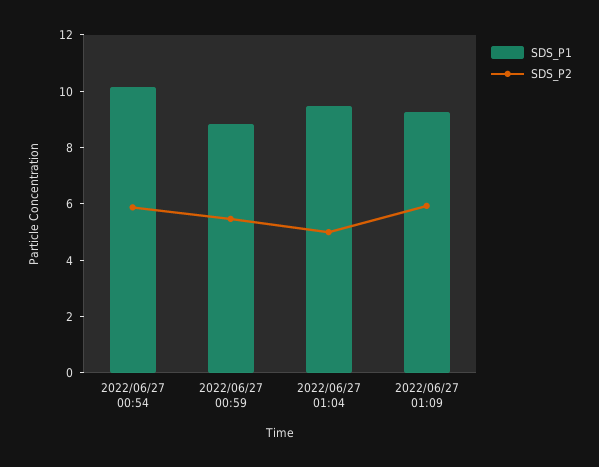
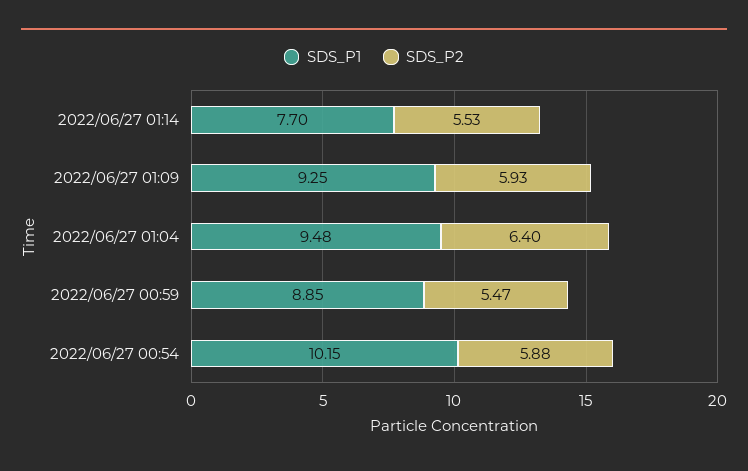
SDS_P2, 2022/06/27 01:04: 5 -> 6.4
SDS_P1, 2022/06/27 01:14: none -> 7.7
SDS_P2, 2022/06/27 01:14: none -> 5.53

